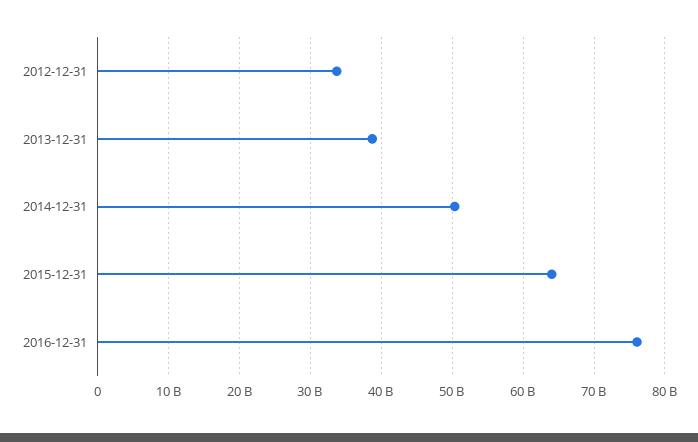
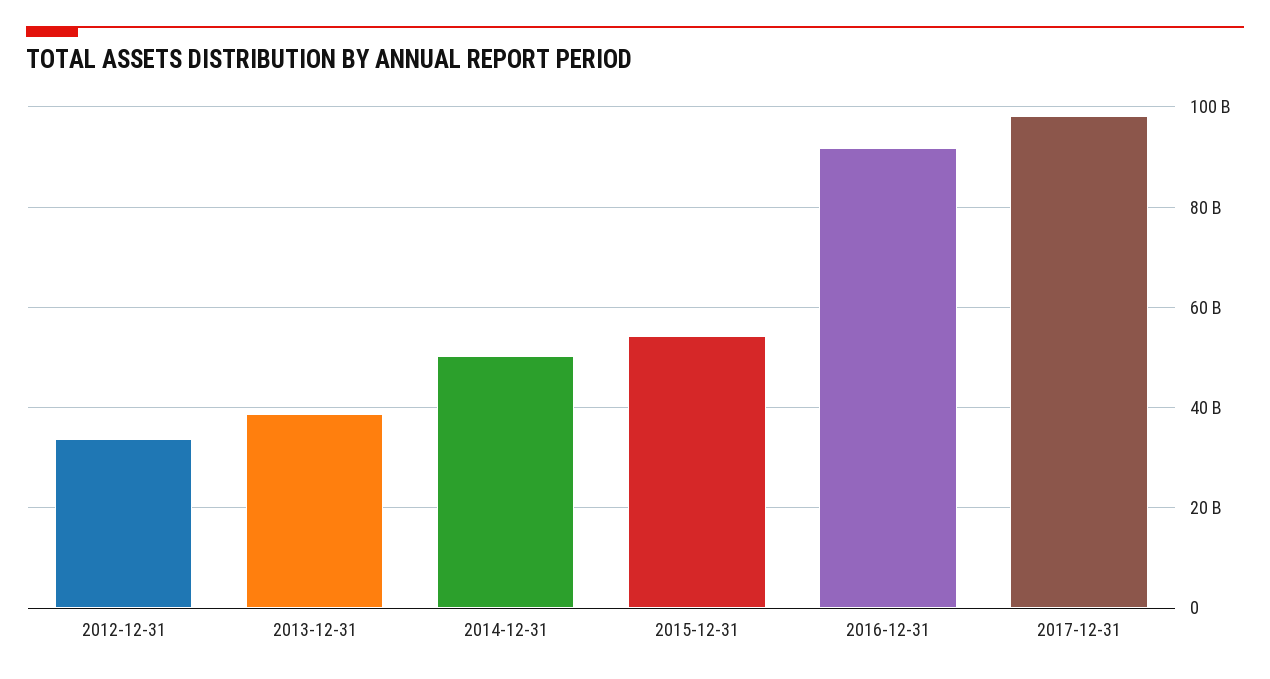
2015-12-31: 64000000000 -> 54000000000
2016-12-31: 76000000000 -> 92000000000
2017-12-31: none -> 98000000000

